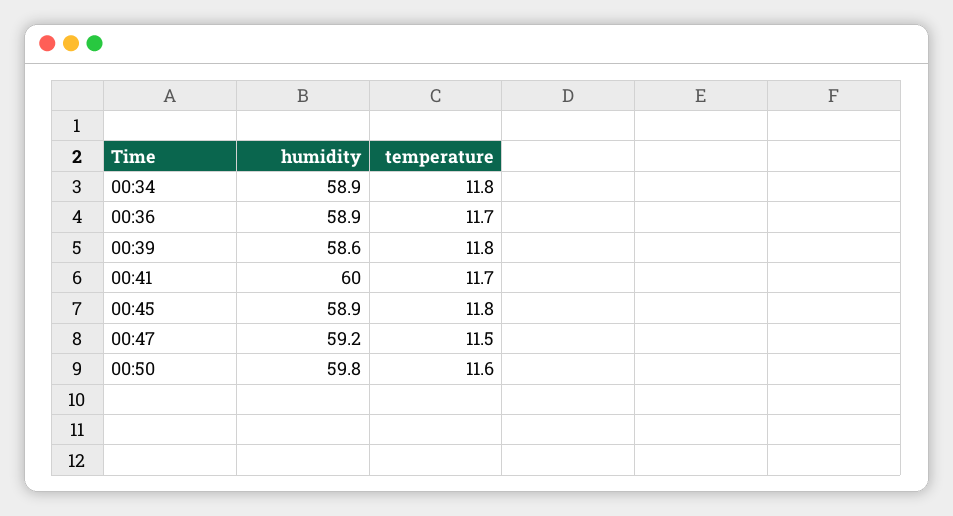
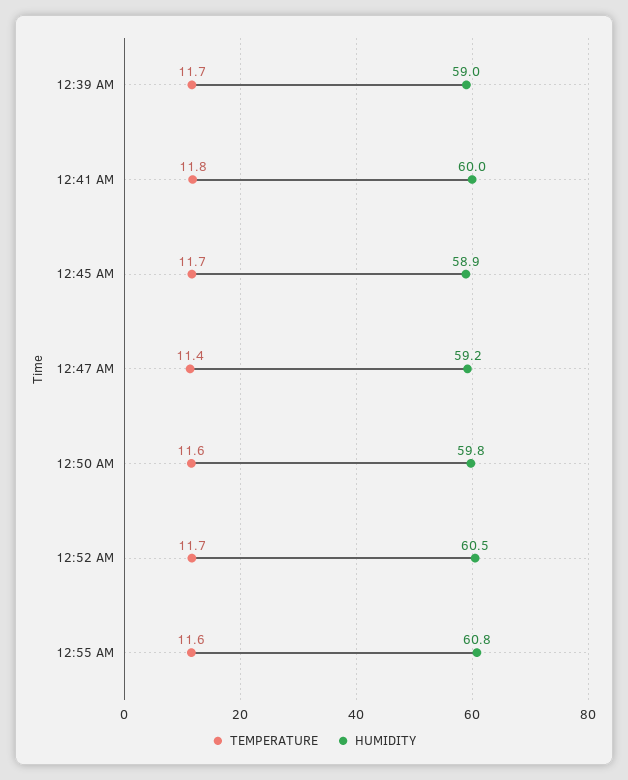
humidity, 00:34: 58.9 -> none
temperature, 00:34: 11.8 -> none
humidity, 00:36: 58.9 -> none
temperature, 00:36: 11.7 -> none
humidity, 00:39: 58.6 -> 59
temperature, 00:39: 11.8 -> 11.7
temperature, 00:41: 11.7 -> 11.8
temperature, 00:45: 11.8 -> 11.7
temperature, 00:47: 11.5 -> 11.4
temperature, 12:52 AM: none -> 11.7
humidity, 12:52 AM: none -> 60.5
temperature, 12:55 AM: none -> 11.6
humidity, 12:55 AM: none -> 60.8

